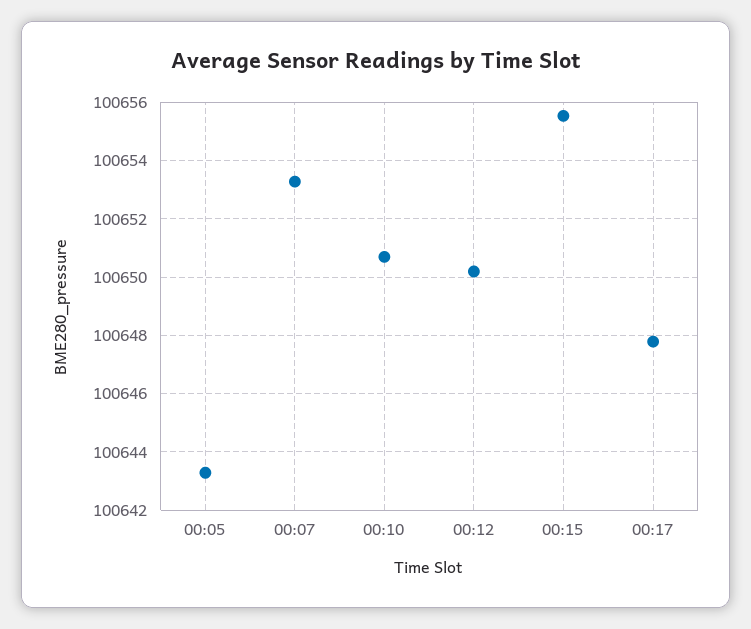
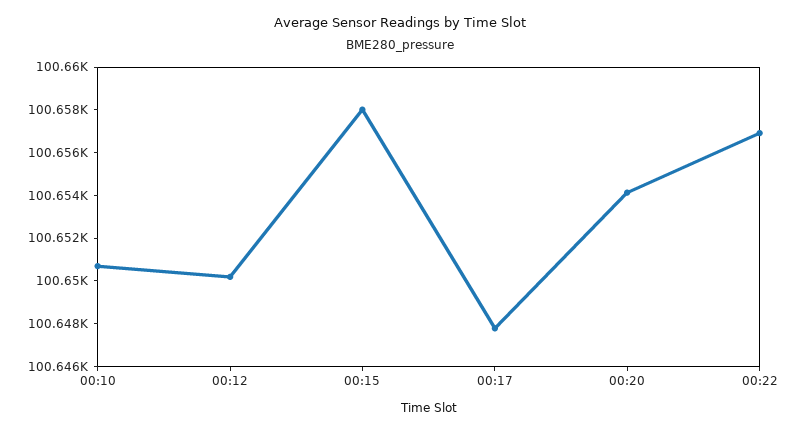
00:05: 100643.25 -> none
00:07: 100653.25 -> none
00:15: 100655.5 -> 100658
00:20: none -> 100654
00:22: none -> 100657

